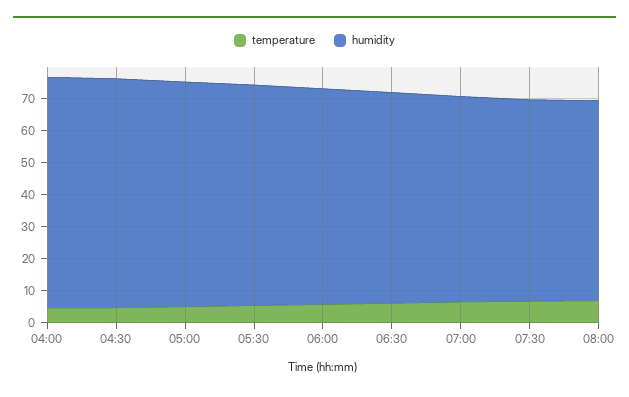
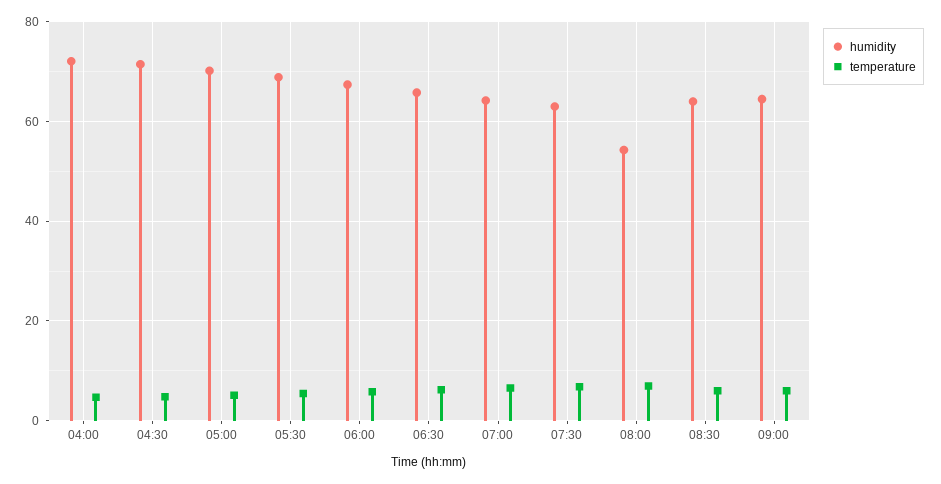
humidity, 08:00: 62.5 -> 54
humidity, 08:30: none -> 64
temperature, 08:30: none -> 6
humidity, 09:00: none -> 64
temperature, 09:00: none -> 6

